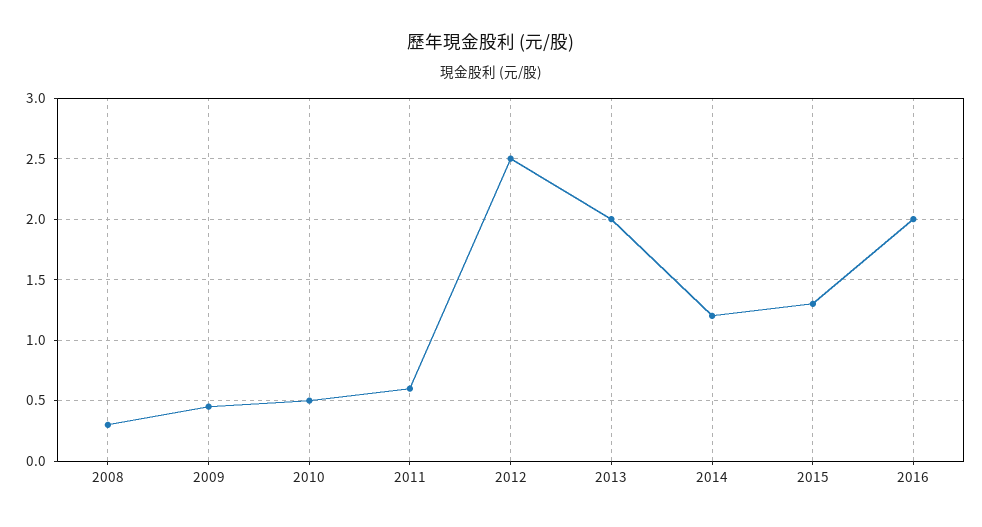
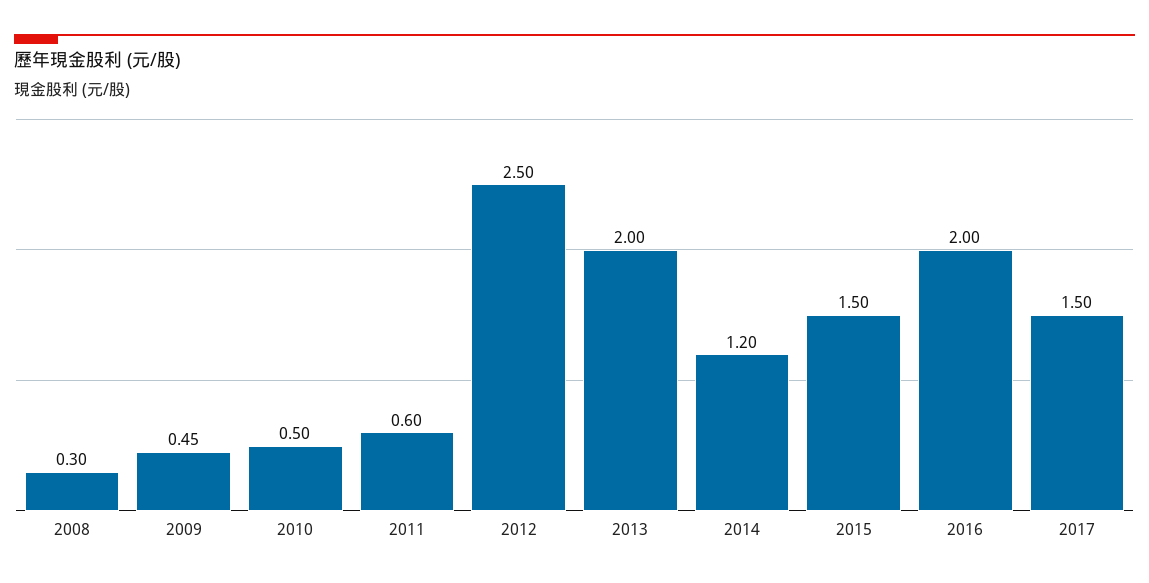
2015: 1.3 -> 1.5
2017: none -> 1.5

